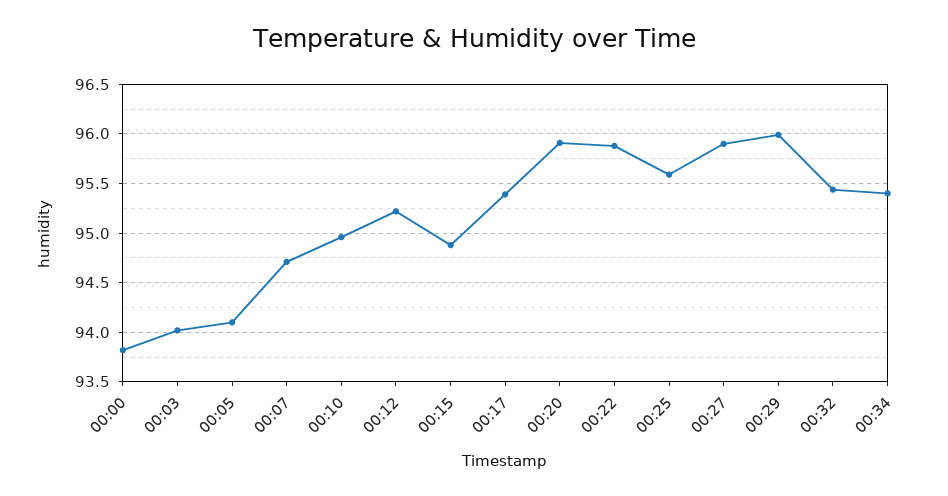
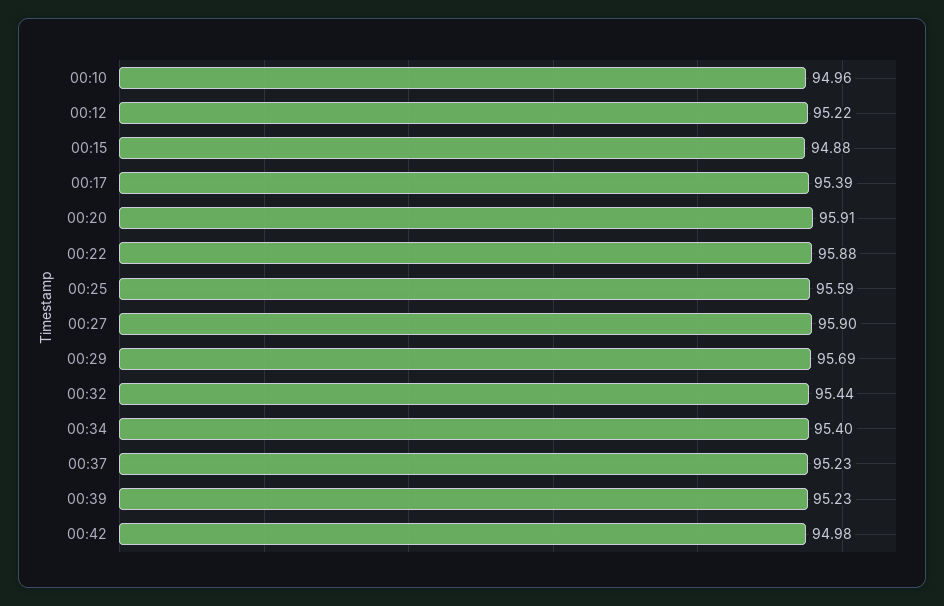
00:00: 93.8 -> none
00:03: 94 -> none
00:05: 94.1 -> none
00:07: 94.7 -> none
00:29: 96 -> 95.69
00:37: none -> 95.23
00:39: none -> 95.23
00:42: none -> 94.98

